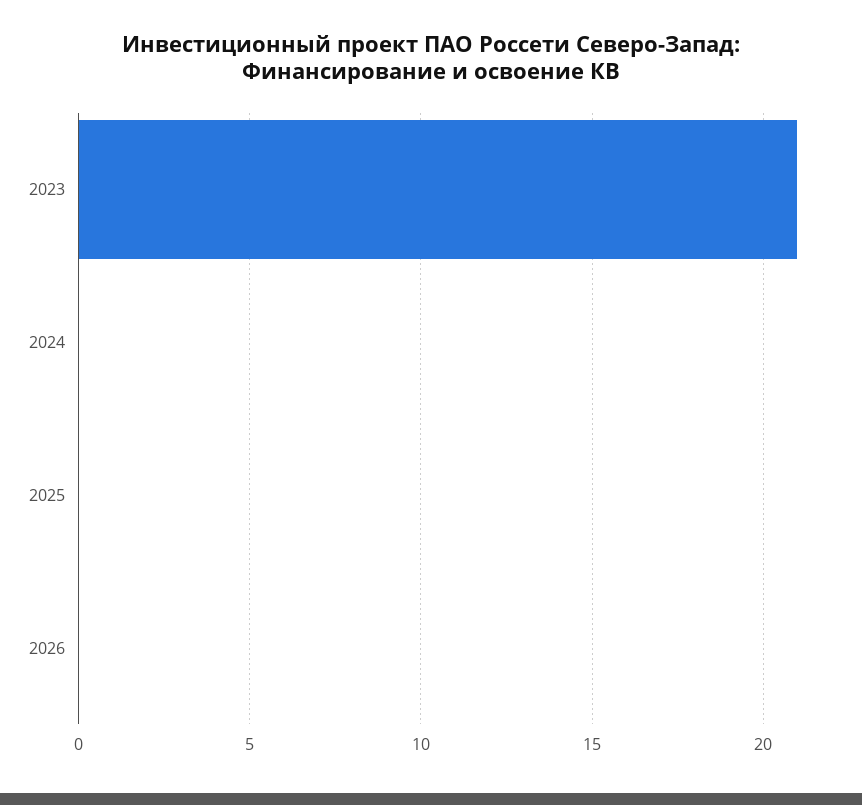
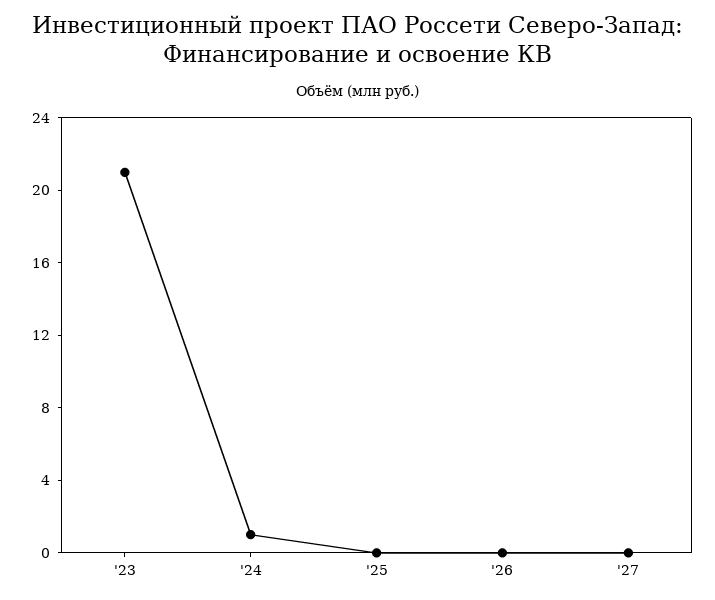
2024: 0 -> 1
'27: none -> 0

